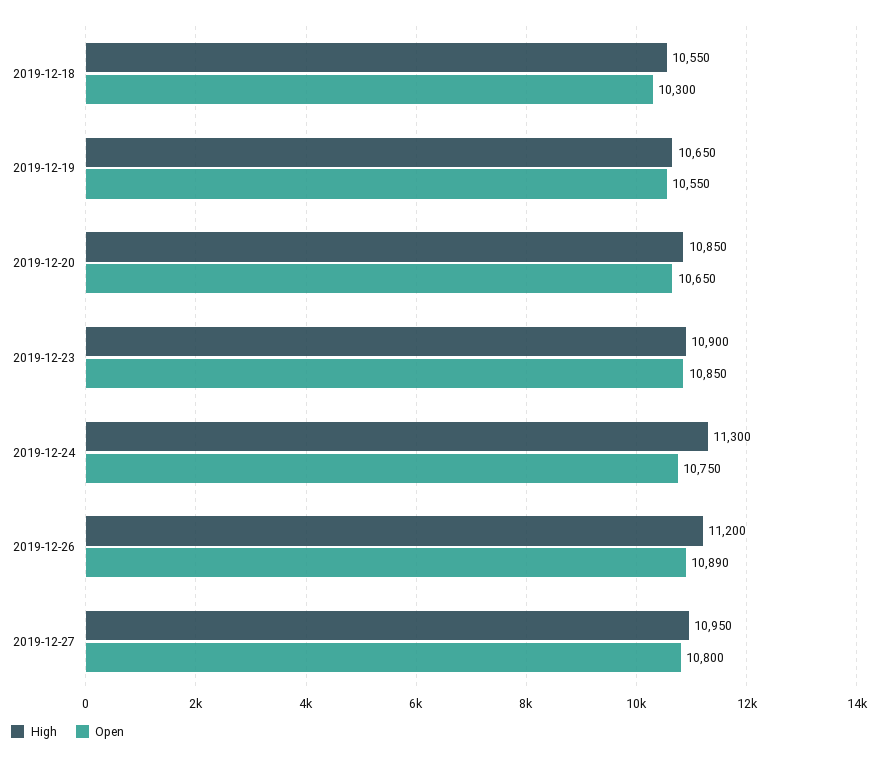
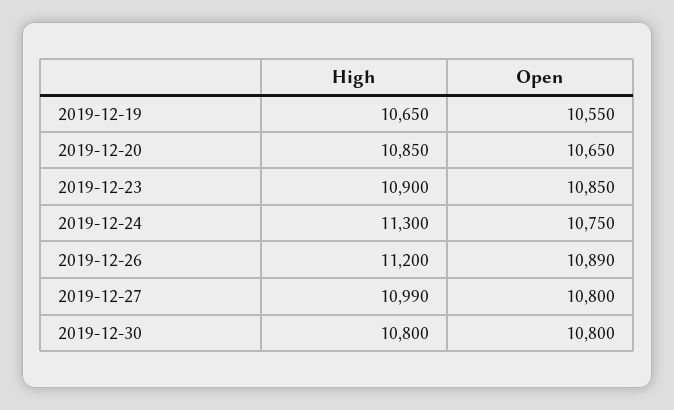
High, 2019-12-18: 10550 -> none
Open, 2019-12-18: 10300 -> none
High, 2019-12-27: 10950 -> 10990
High, 2019-12-30: none -> 10800
Open, 2019-12-30: none -> 10800

